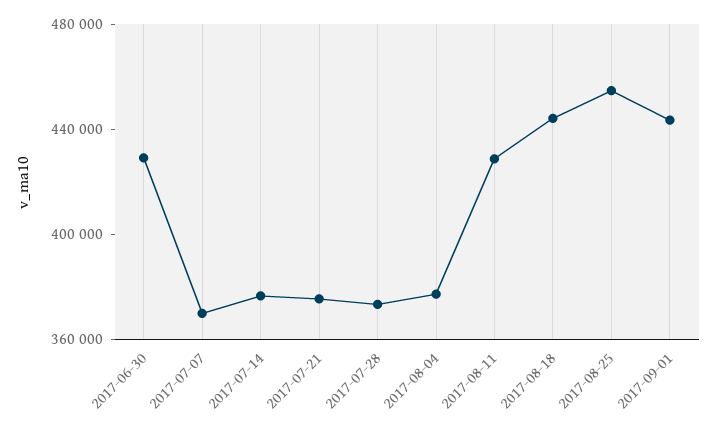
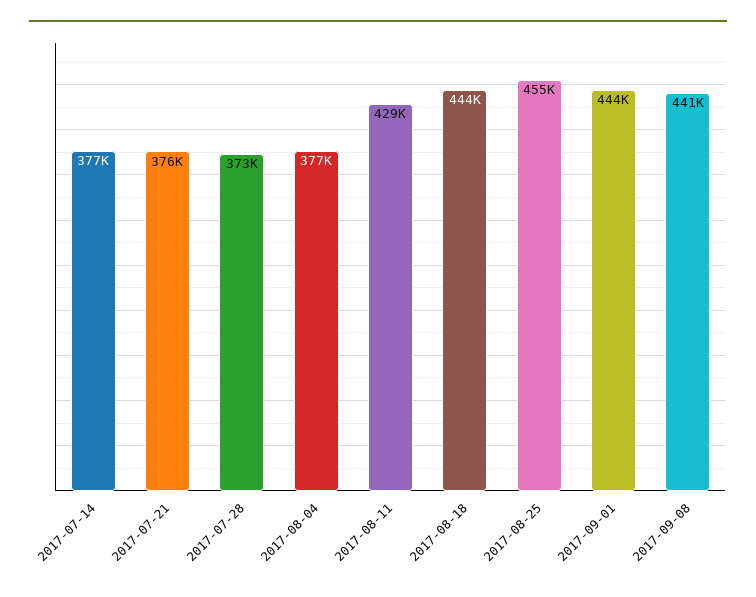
2017-06-30: 430000 -> none
2017-07-07: 370000 -> none
2017-09-08: none -> 441000

